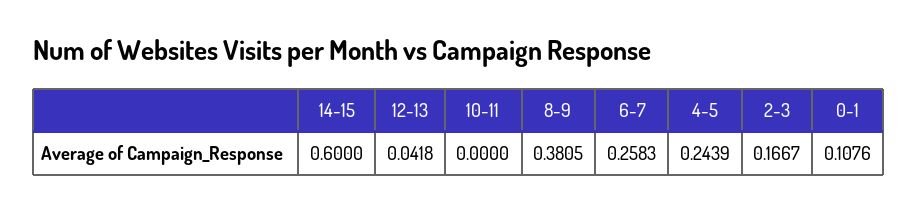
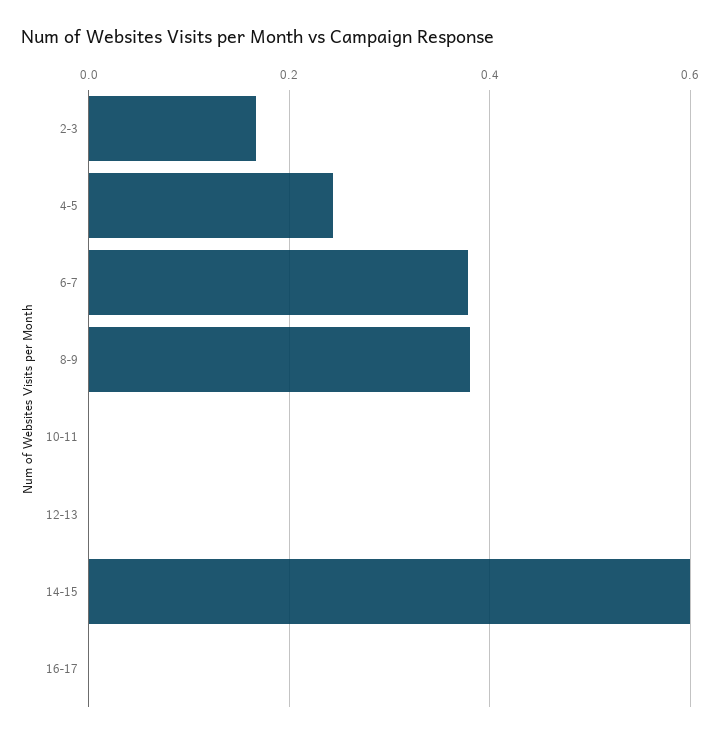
12-13: 0.0418 -> 0
6-7: 0.2583 -> 0.38
0-1: 0.1076 -> none
16-17: none -> 0

